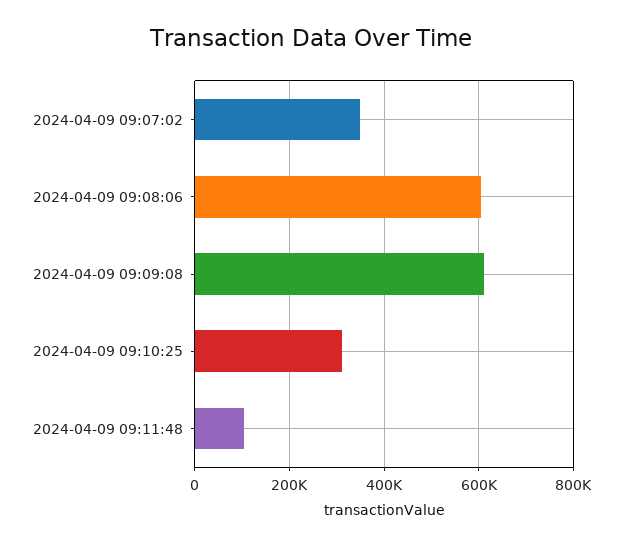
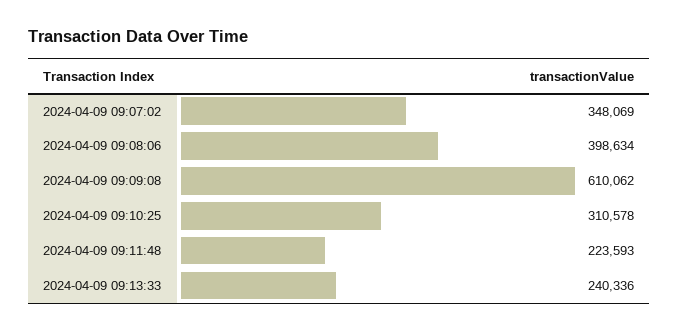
2024-04-09 09:08:06: 600000 -> 398634
2024-04-09 09:11:48: 100000 -> 223593
2024-04-09 09:13:33: none -> 240336

